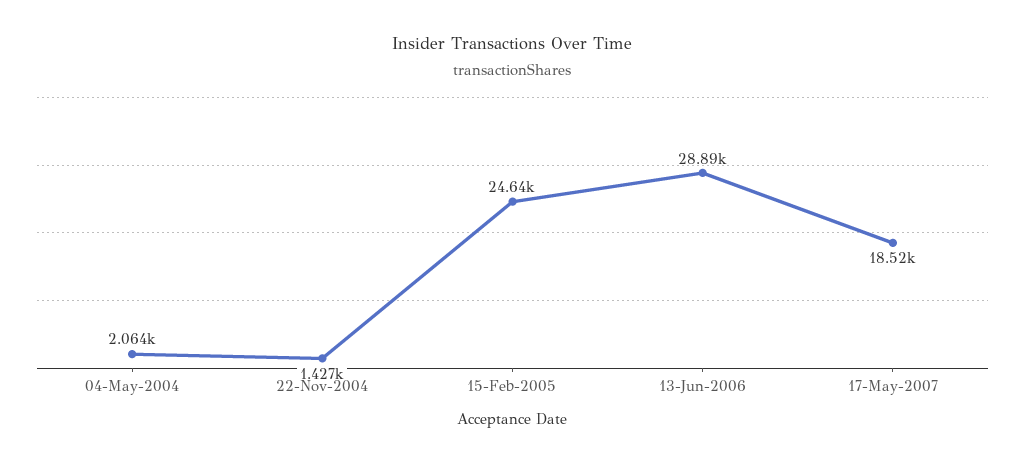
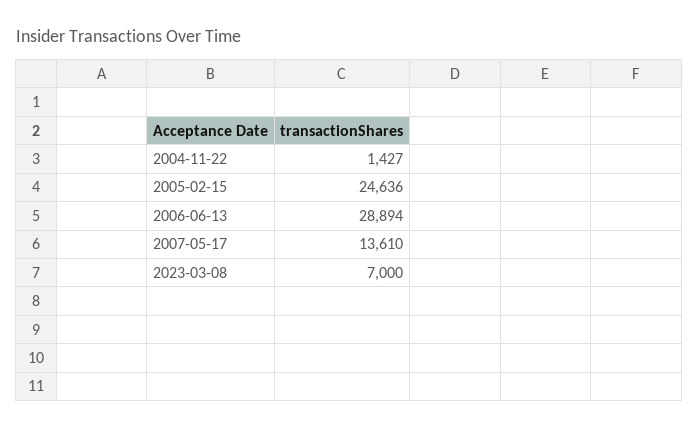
04-May-2004: 2064 -> none
17-May-2007: 18520 -> 13610
2023-03-08: none -> 7000

